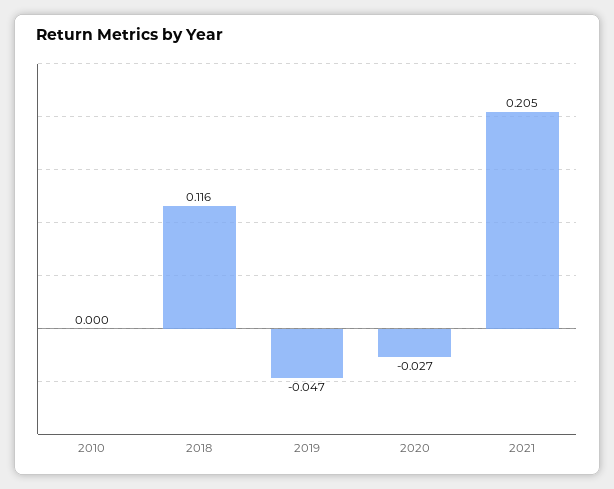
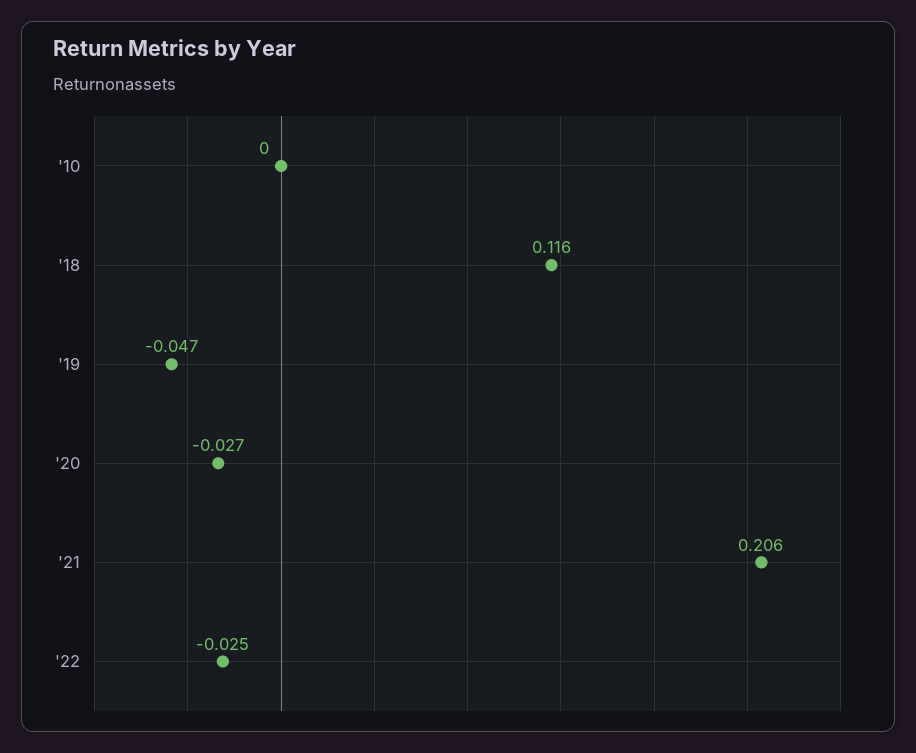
2021: 0.205 -> 0.206
'22: none -> -0.025

